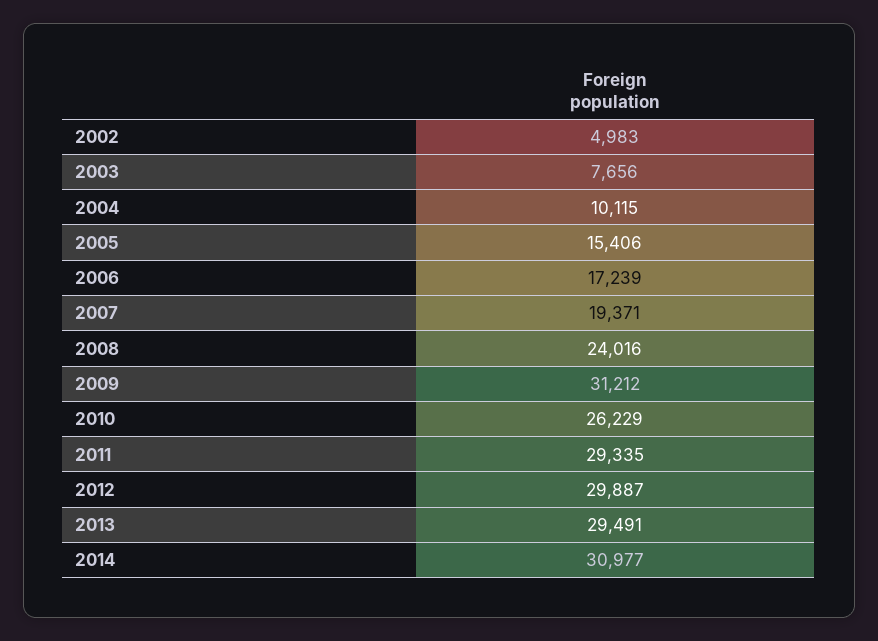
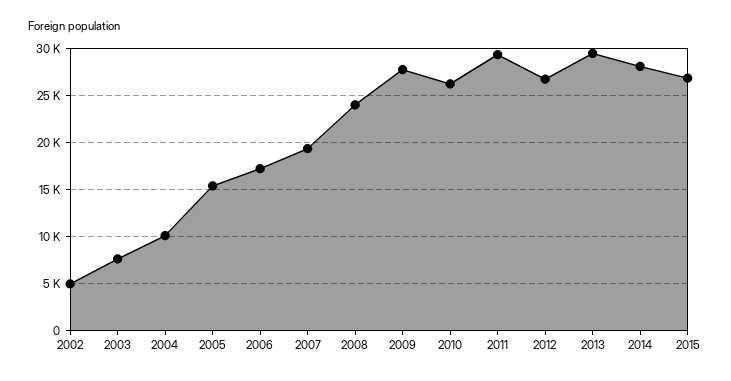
2009: 31212 -> 28000
2012: 29887 -> 27000
2014: 30977 -> 28000
2015: none -> 27000

